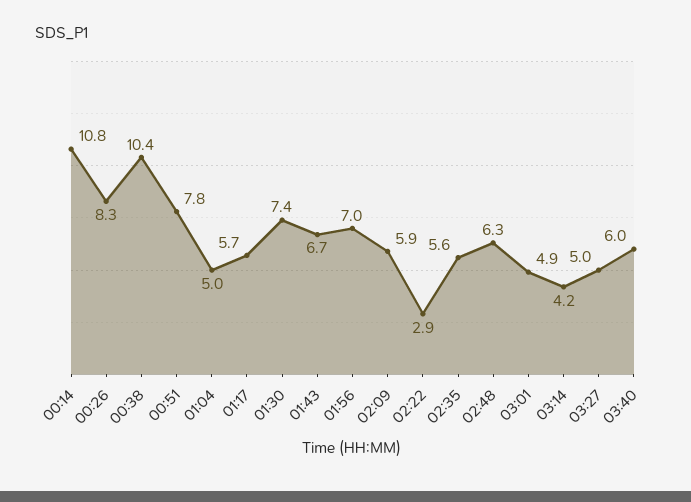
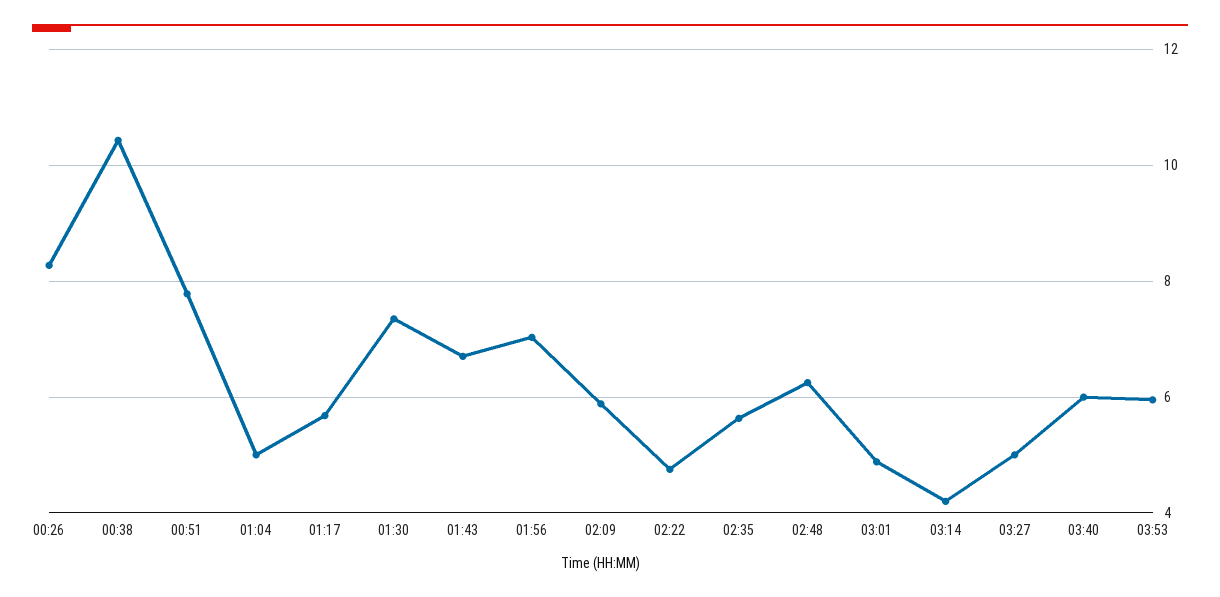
00:14: 10.8 -> none
02:22: 2.9 -> 4.8
03:53: none -> 6

